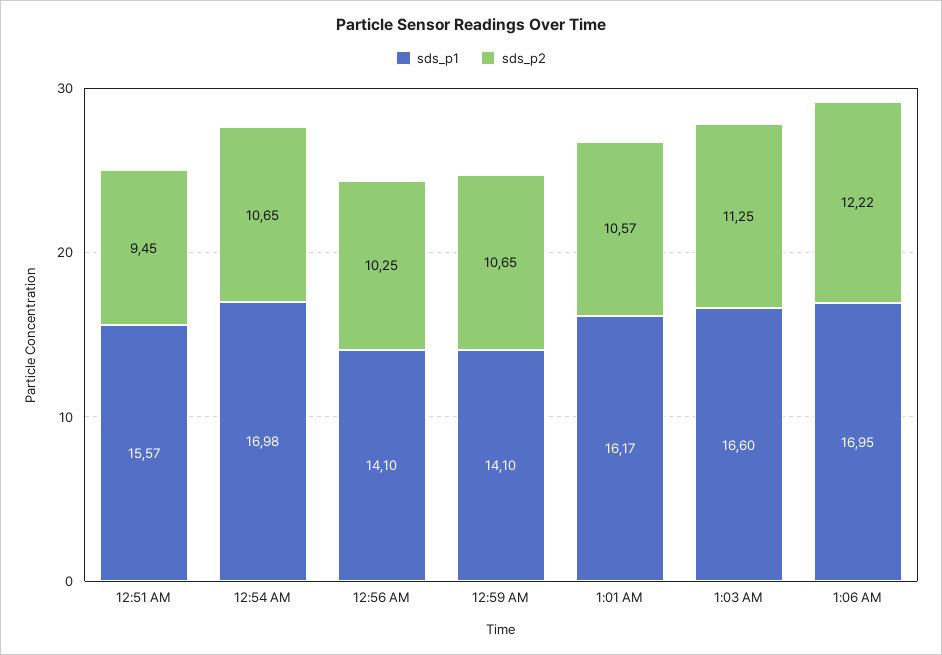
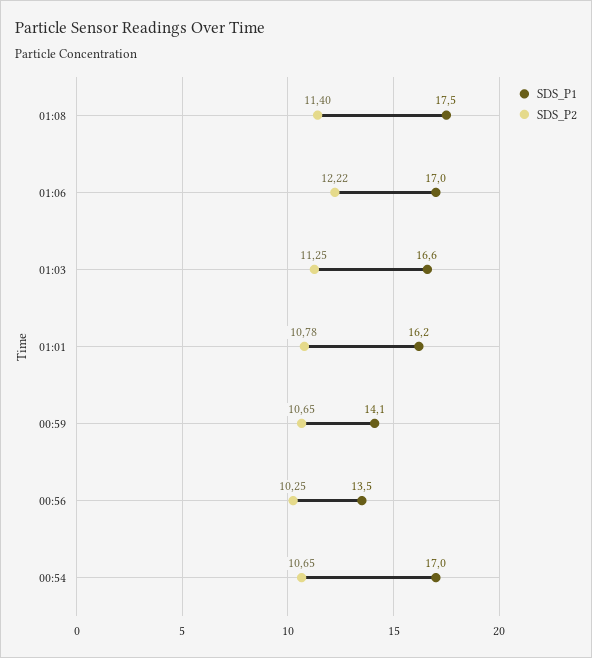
sds_p1, 12:51 AM: 15.57 -> none
sds_p2, 12:51 AM: 9.45 -> none
sds_p1, 12:56 AM: 14.1 -> 13.5
sds_p2, 1:01 AM: 10.57 -> 10.78
sds_p1, 01:08: none -> 17.5
sds_p2, 01:08: none -> 11.4

